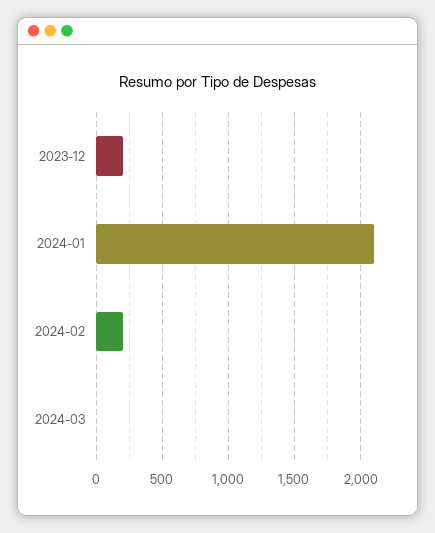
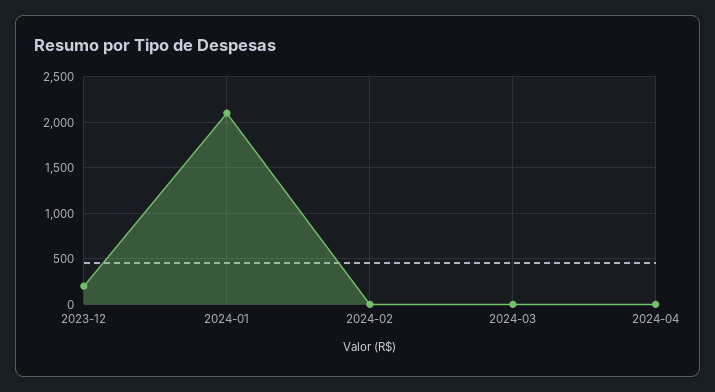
2024-02: 200 -> 0
2024-04: none -> 0

